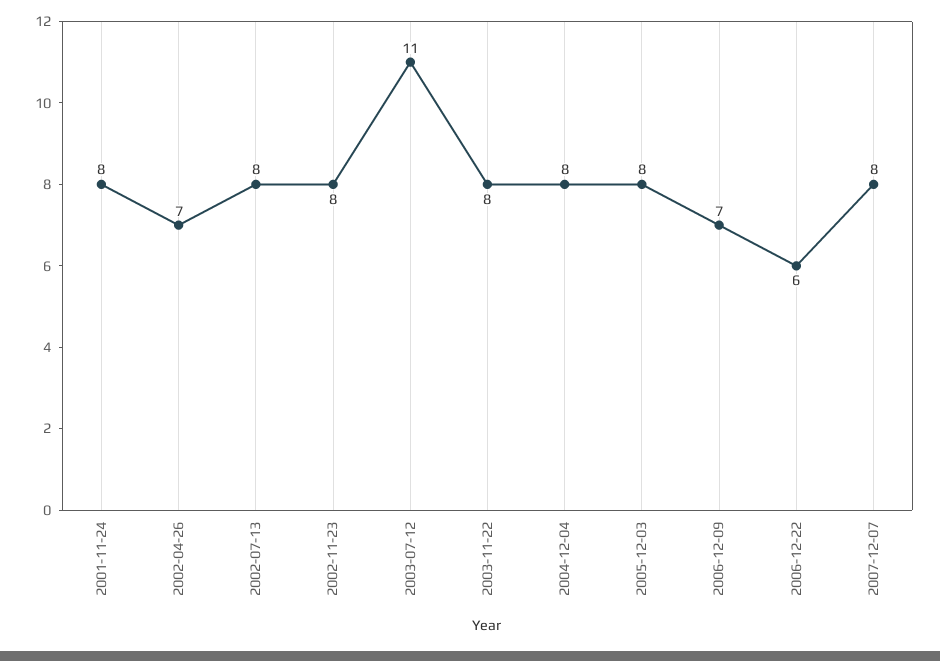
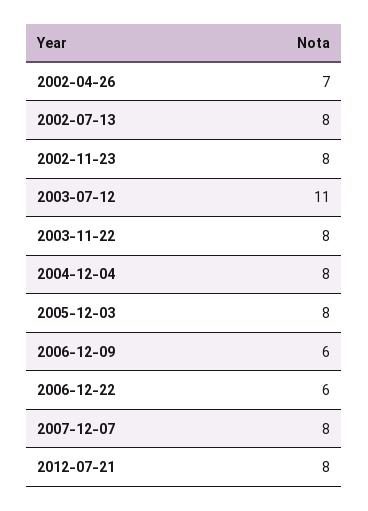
2001-11-24: 8 -> none
2006-12-09: 7 -> 6
2012-07-21: none -> 8

